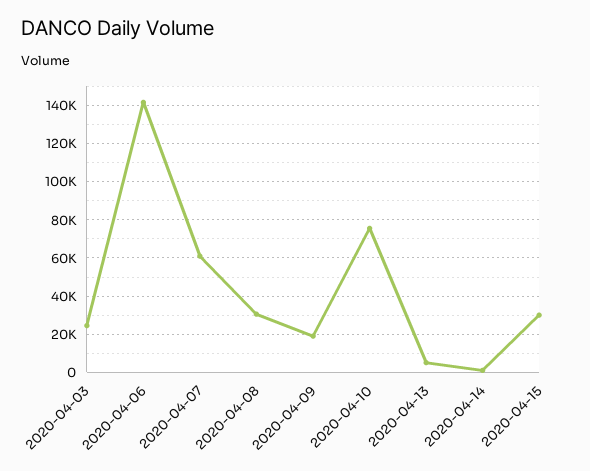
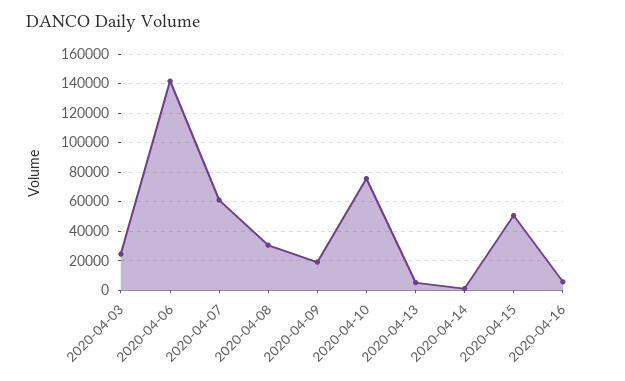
2020-04-15: 30000 -> 50000
2020-04-16: none -> 5000

